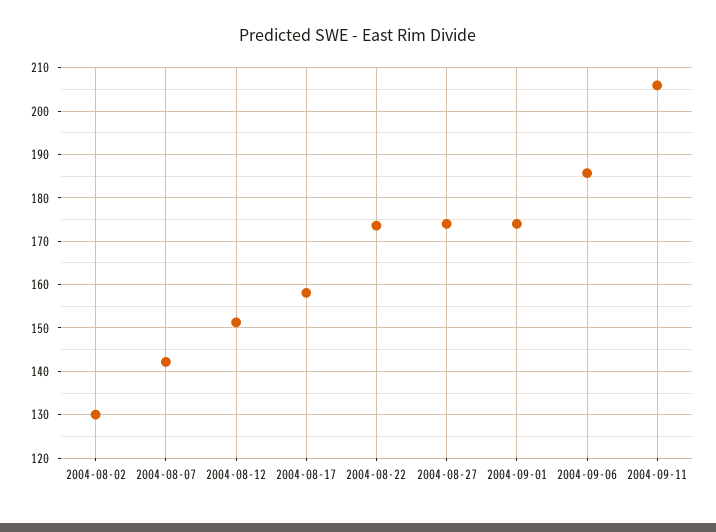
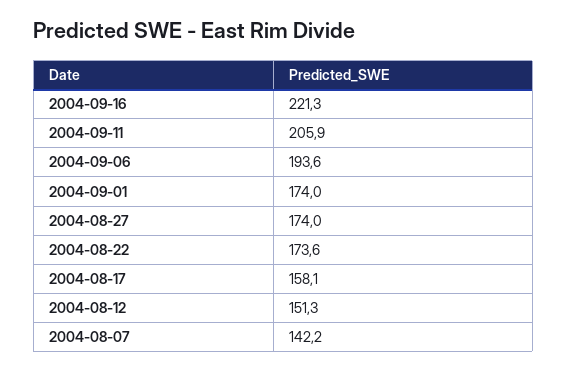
2004-08-02: 130 -> none
2004-09-06: 186 -> 193.6
2004-09-16: none -> 221.3

